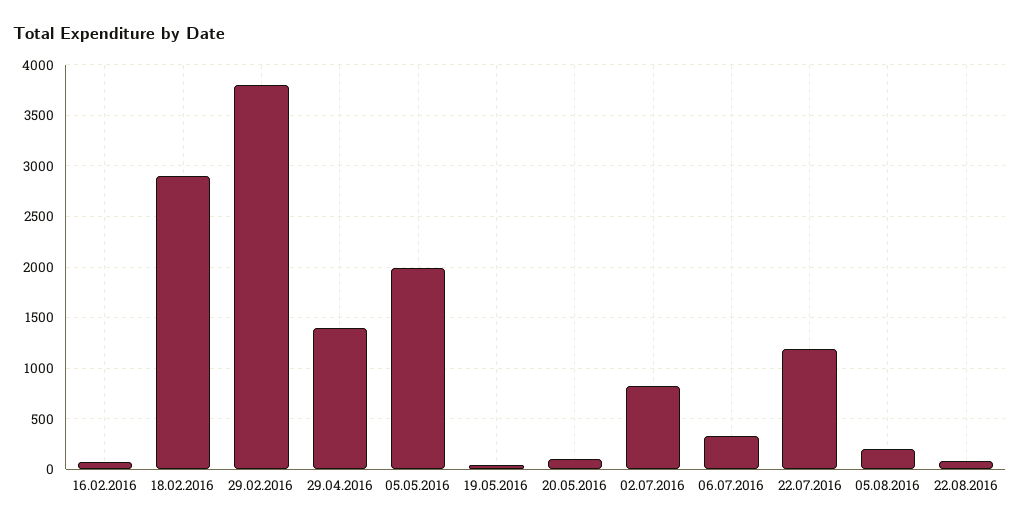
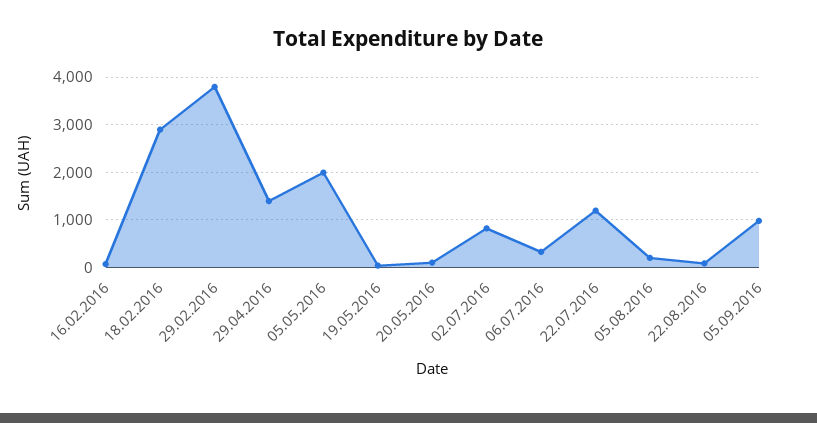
05.09.2016: none -> 1000

